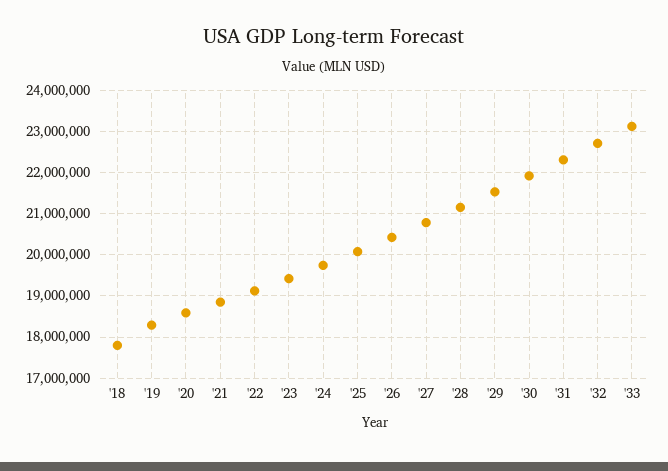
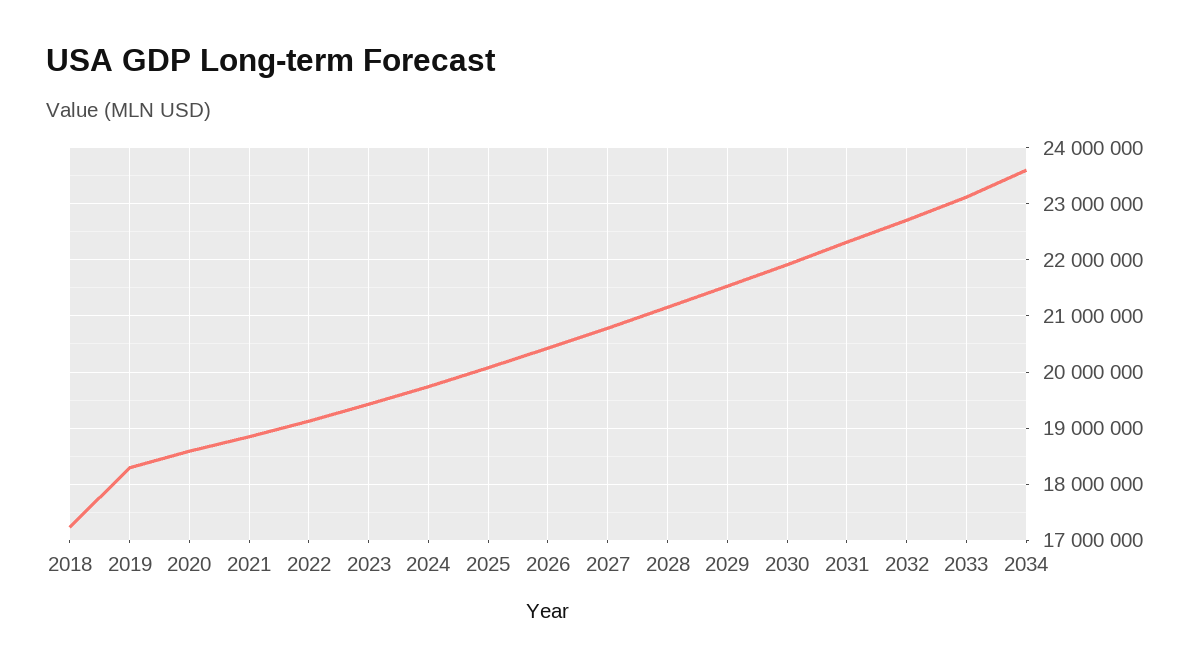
'18: 17800000 -> 17200000
2034: none -> 23600000

